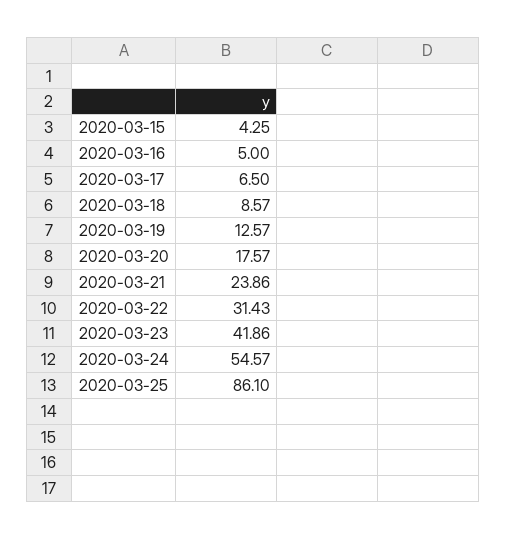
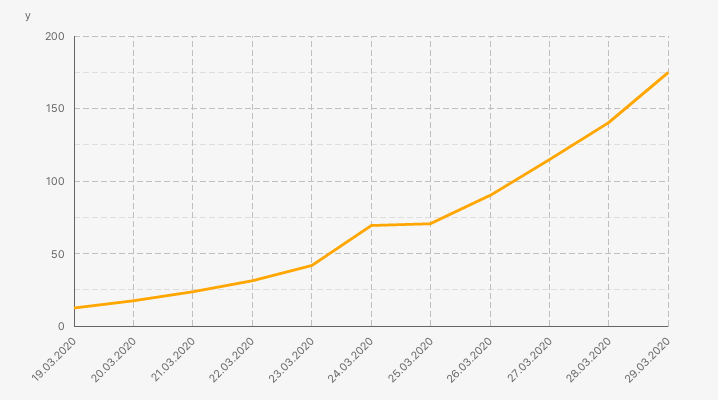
2020-03-15: 4.25 -> none
2020-03-16: 5 -> none
2020-03-17: 6.5 -> none
2020-03-18: 8.57 -> none
2020-03-24: 54.57 -> 70
2020-03-25: 86.1 -> 70
26.03.2020: none -> 90
27.03.2020: none -> 115
28.03.2020: none -> 140
29.03.2020: none -> 175

